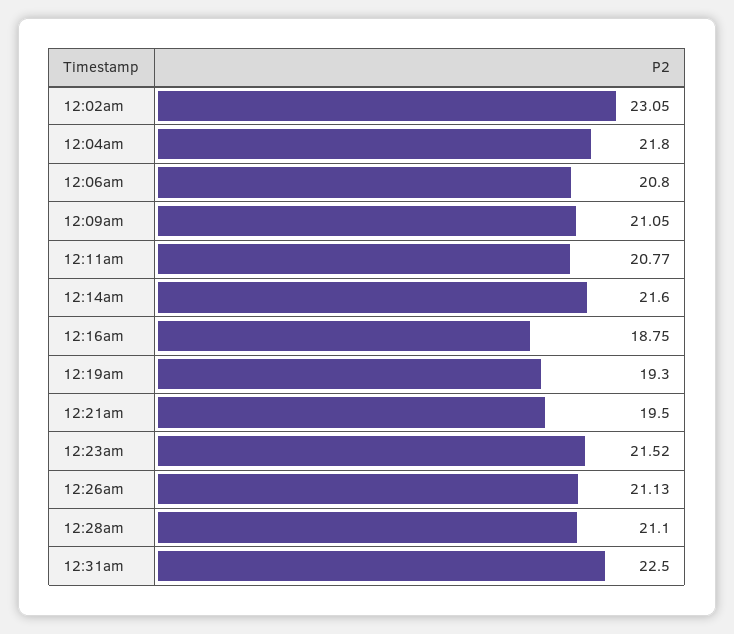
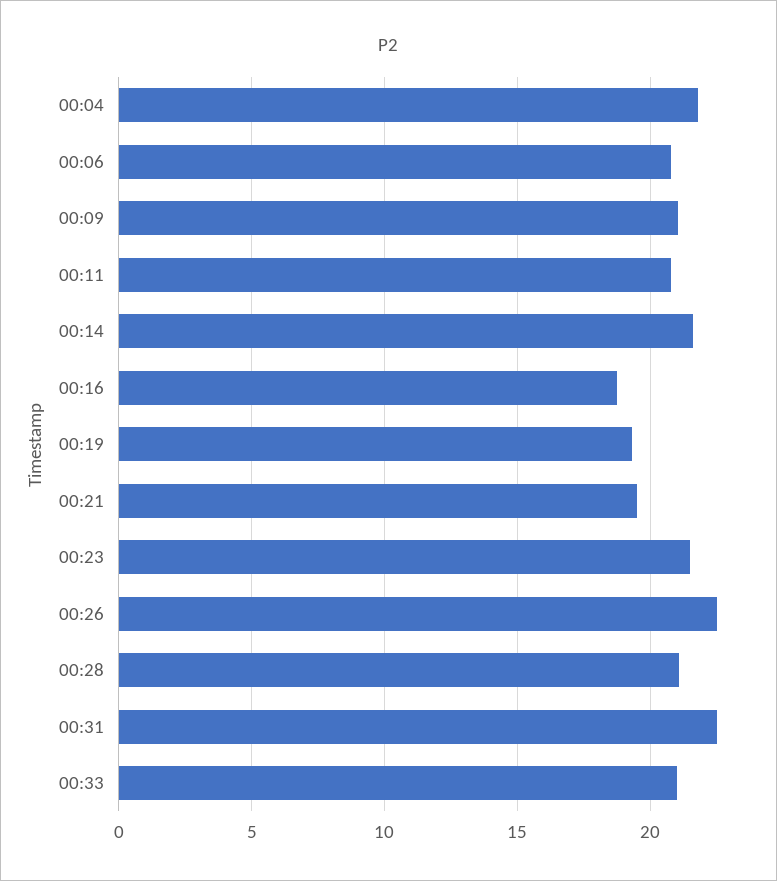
12:02am: 23.05 -> none
12:26am: 21.13 -> 22.5
00:33: none -> 21

